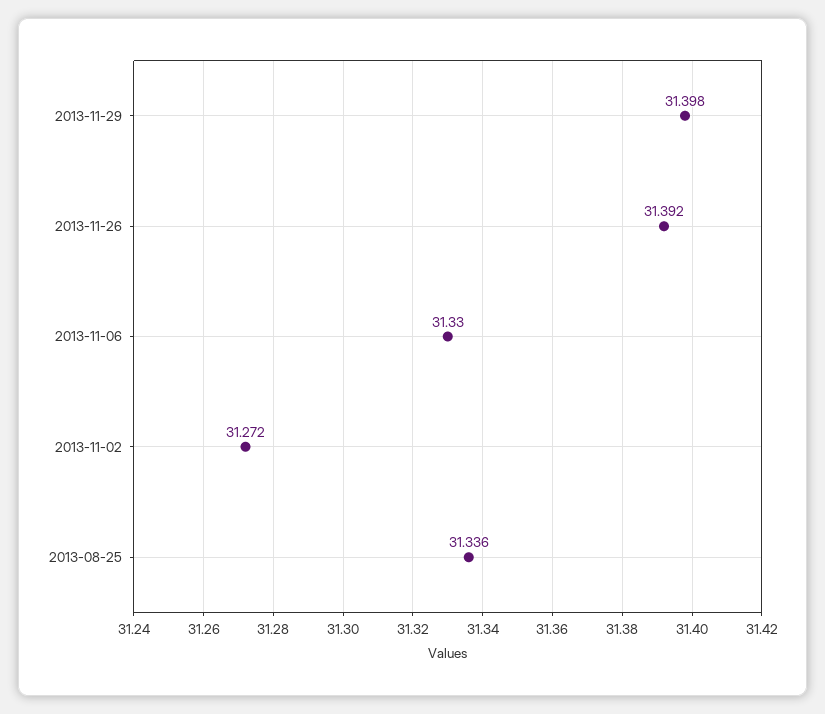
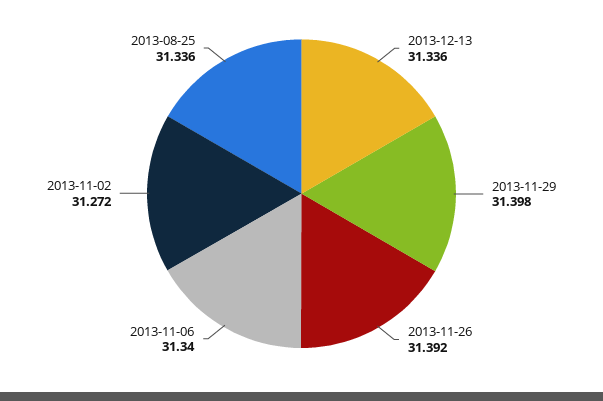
2013-11-06: 31.33 -> 31.34
2013-12-13: none -> 31.336

